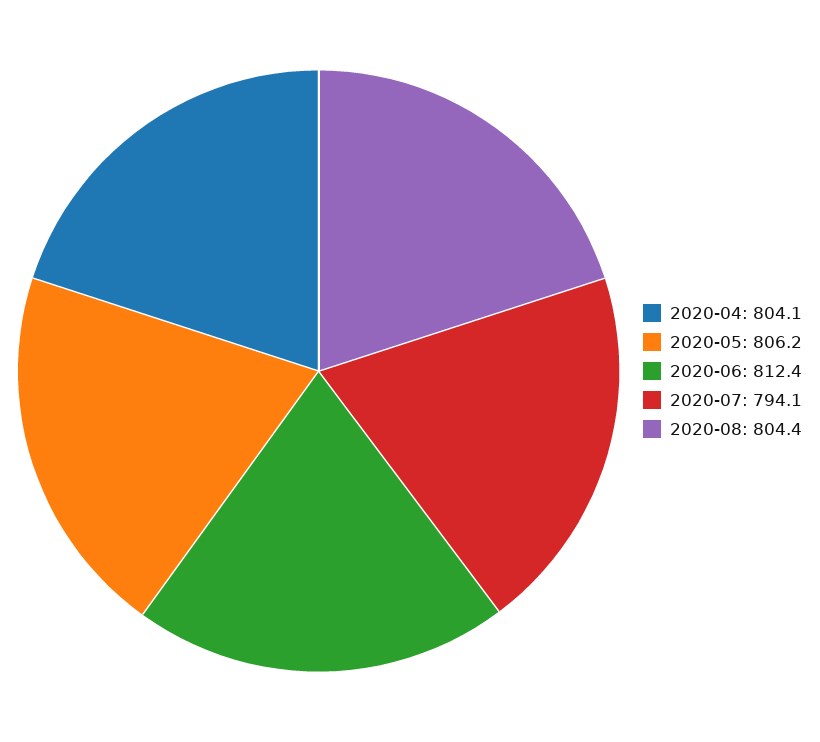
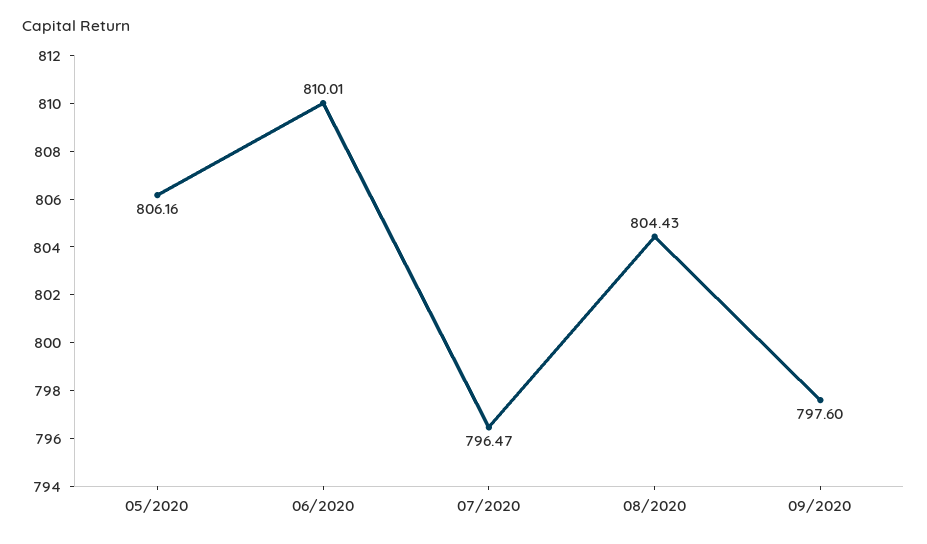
2020-04: 804.1 -> none
2020-06: 812.4 -> 810.01
2020-07: 794.1 -> 796.47
09/2020: none -> 797.6

